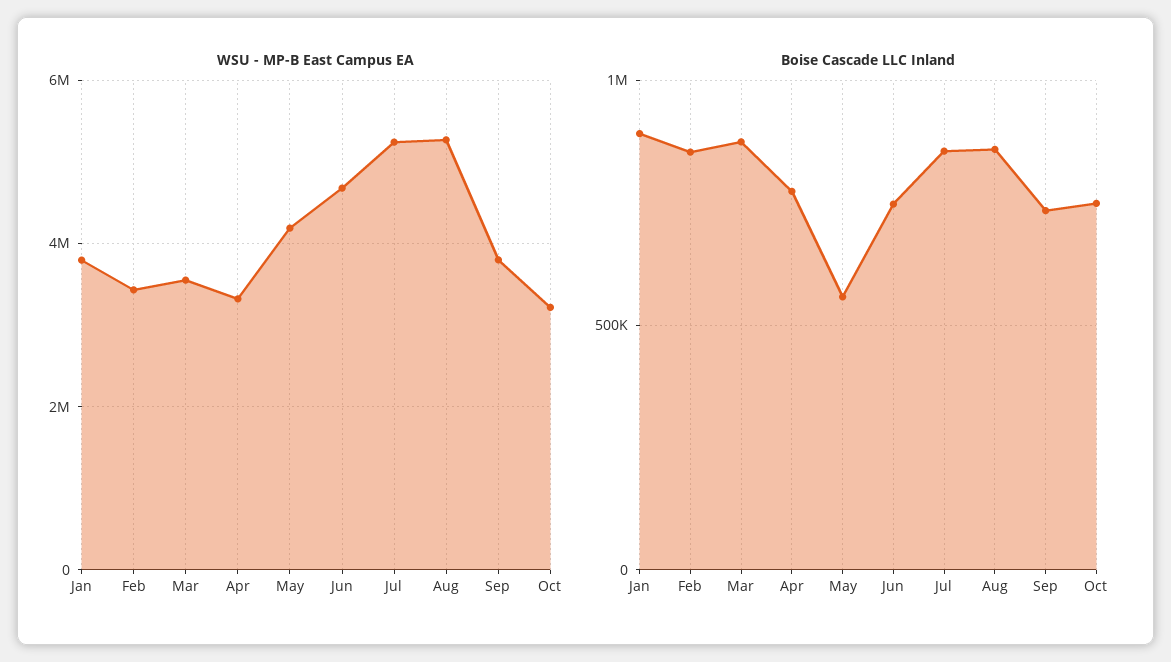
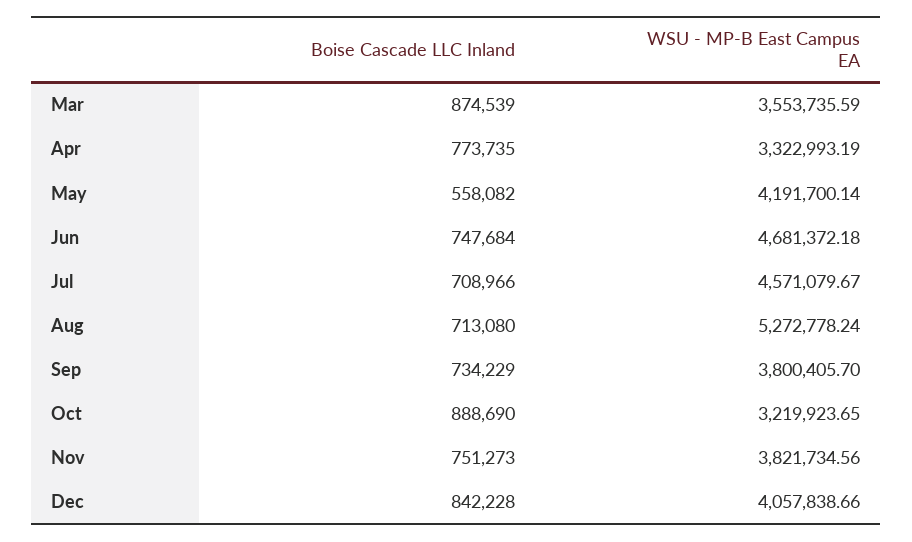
WSU - MP-B East Campus EA, Jan: 3800000 -> none
WSU - MP-B East Campus EA, Feb: 3400000 -> none
WSU - MP-B East Campus EA, Jul: 5200000 -> 4571079.67
Boise Cascade LLC Inland, Jan: 900000 -> none
Boise Cascade LLC Inland, Feb: 850000 -> none
Boise Cascade LLC Inland, Jul: 850000 -> 708966
Boise Cascade LLC Inland, Aug: 850000 -> 713080
Boise Cascade LLC Inland, Oct: 750000 -> 888690
Boise Cascade LLC Inland, Nov: none -> 751273
WSU - MP-B East Campus EA, Nov: none -> 3821734.56
Boise Cascade LLC Inland, Dec: none -> 842228
WSU - MP-B East Campus EA, Dec: none -> 4057838.66

